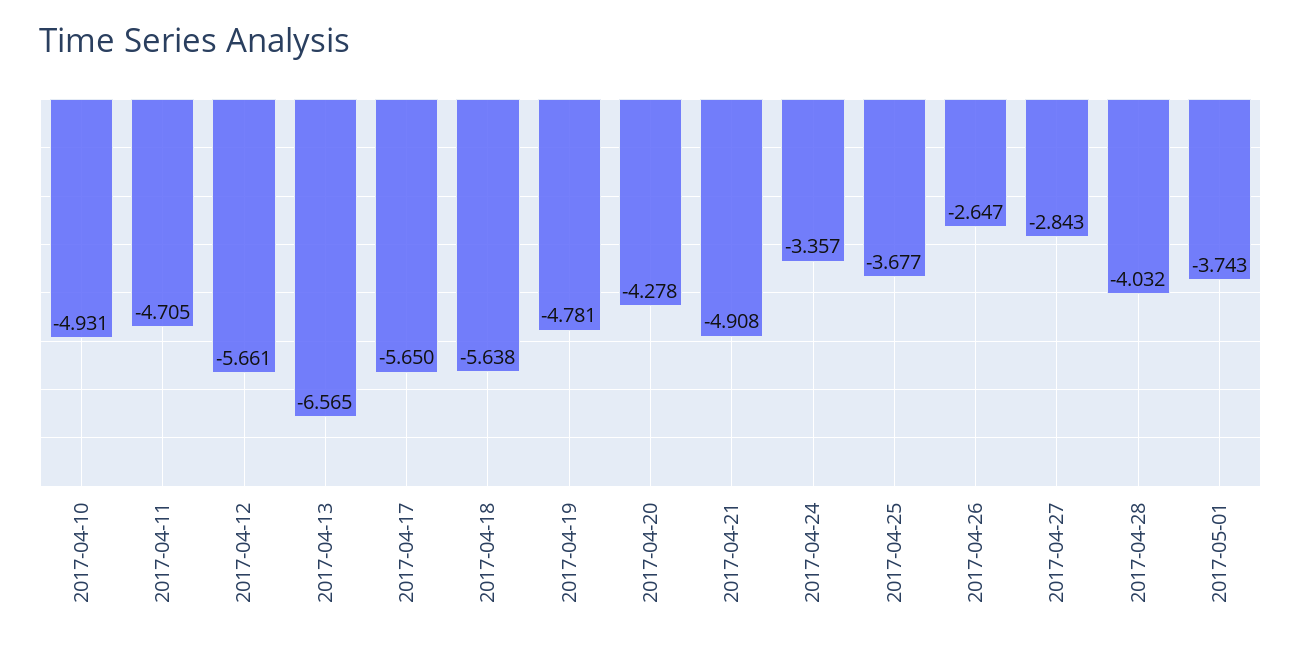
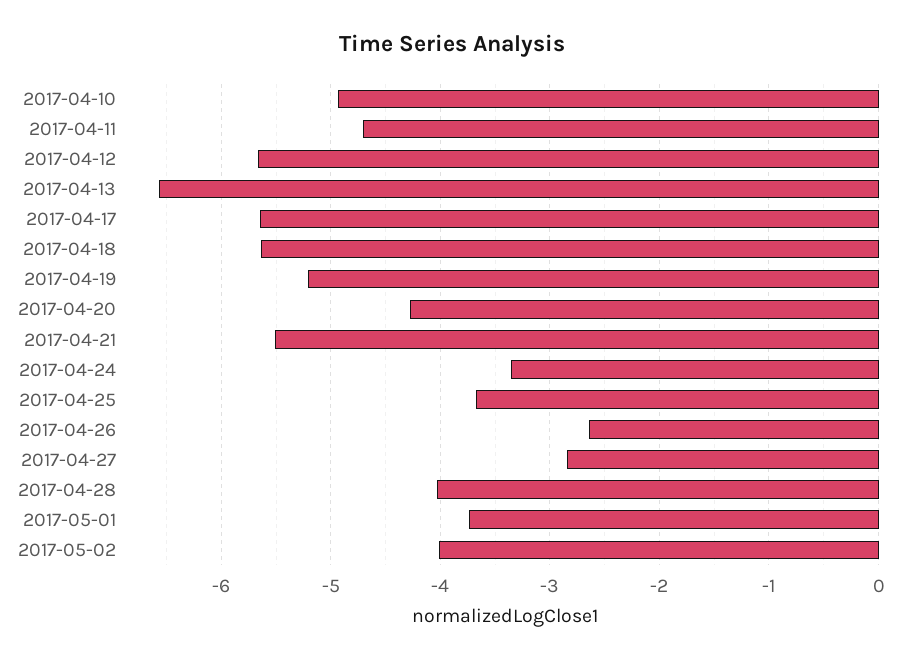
2017-04-19: -4.781 -> -5.2
2017-04-21: -4.908 -> -5.5
2017-05-02: none -> -4

